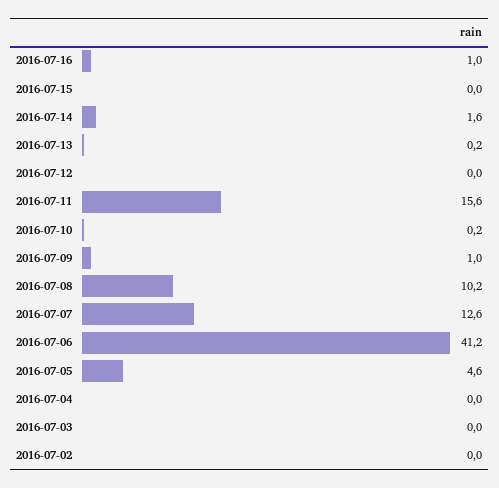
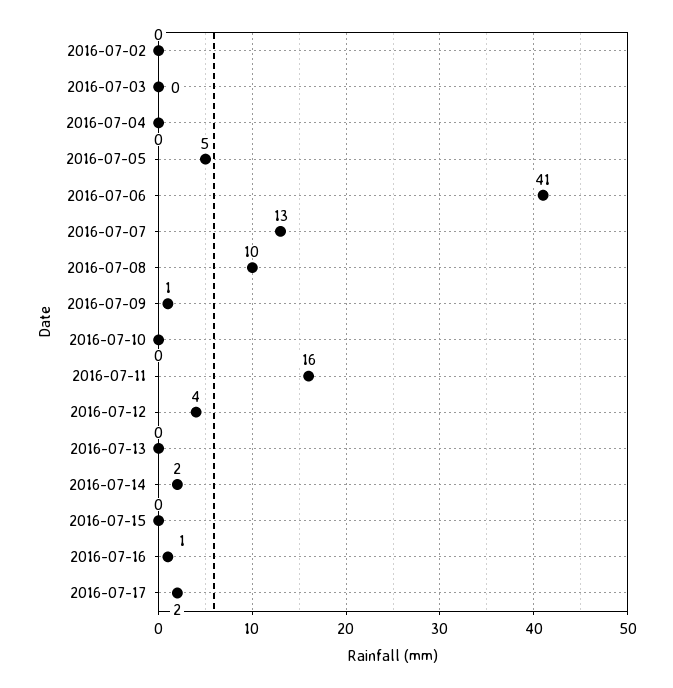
2016-07-12: 0 -> 4
2016-07-17: none -> 2

